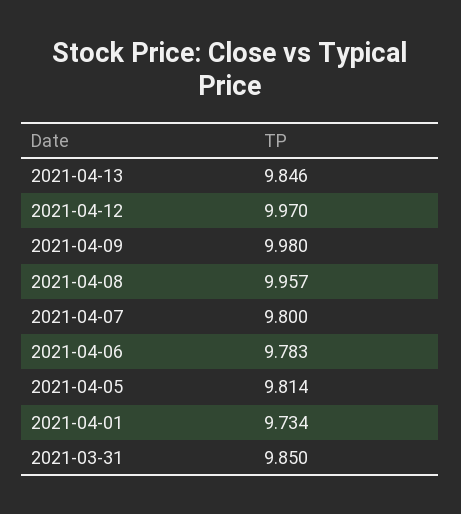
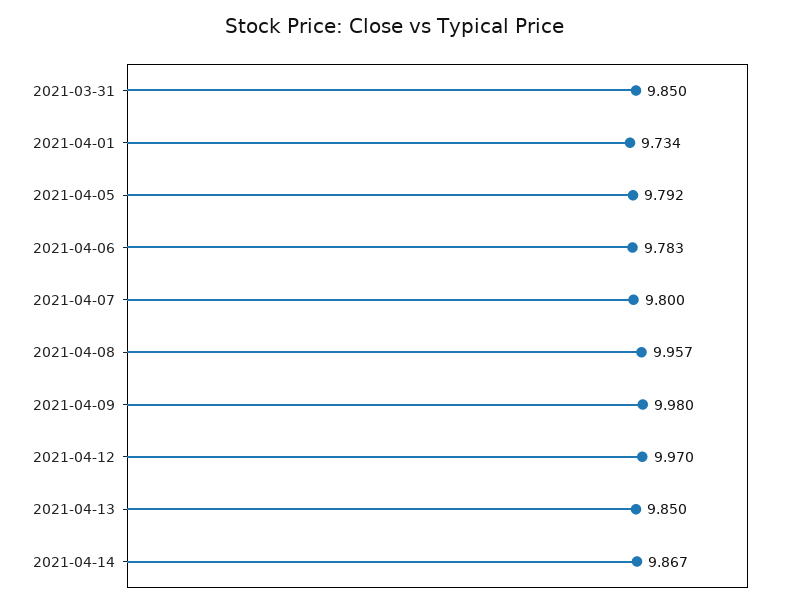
2021-04-13: 9.846 -> 9.85
2021-04-05: 9.814 -> 9.792
2021-04-14: none -> 9.867

